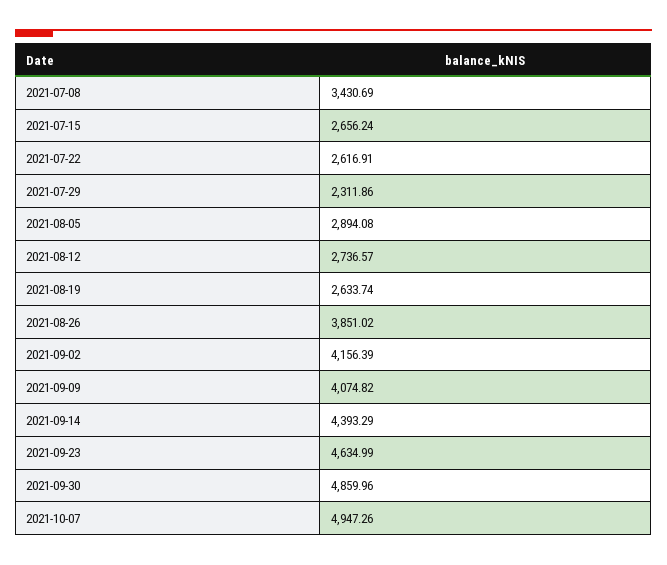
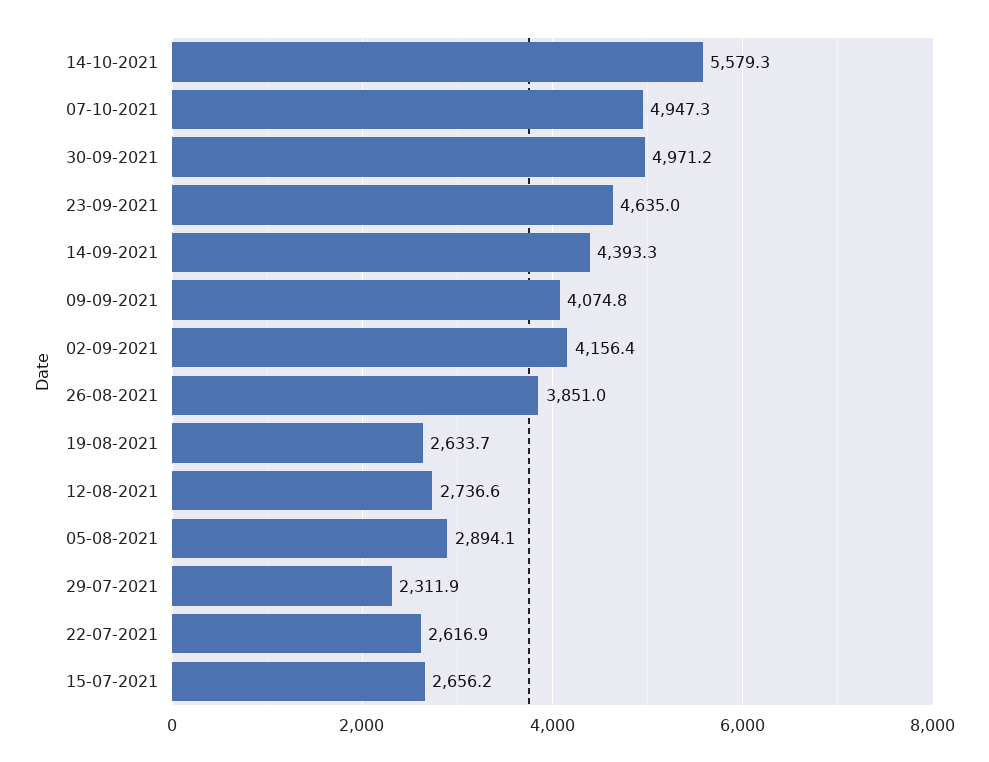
2021-07-08: 3430.69 -> none
2021-09-30: 4859.96 -> 4971.2
14-10-2021: none -> 5579.3

